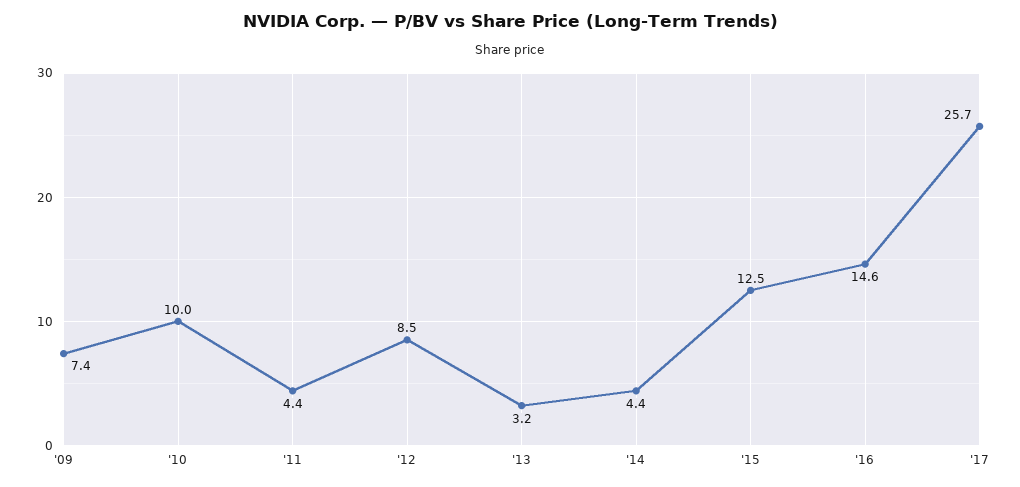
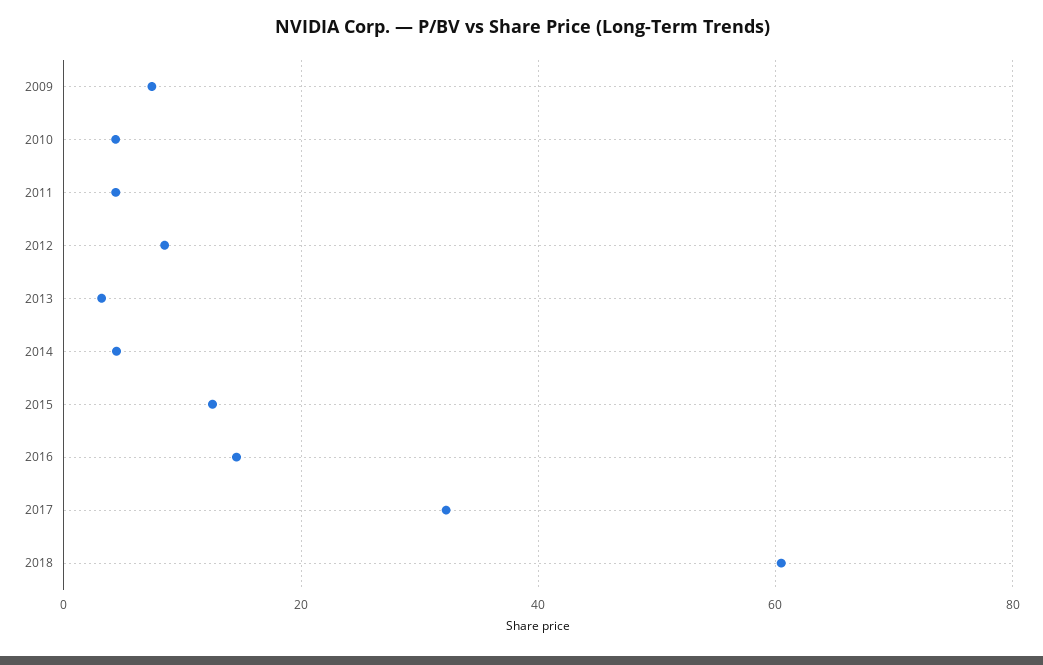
'10: 10 -> 4
'17: 25.7 -> 32
2018: none -> 60

